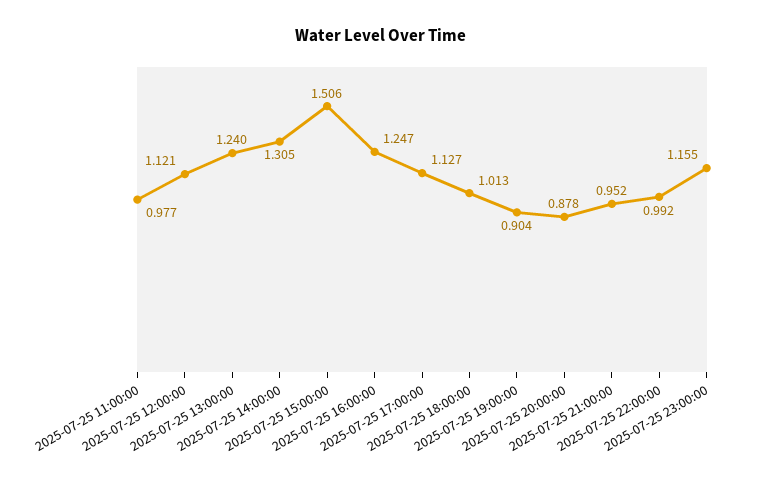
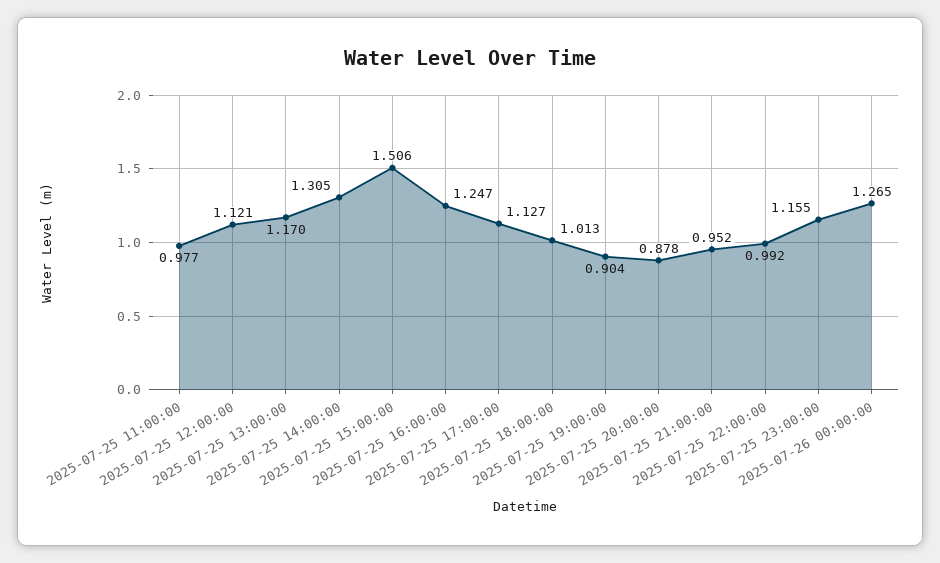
2025-07-25 13:00:00: 1.24 -> 1.17
2025-07-26 00:00:00: none -> 1.265

